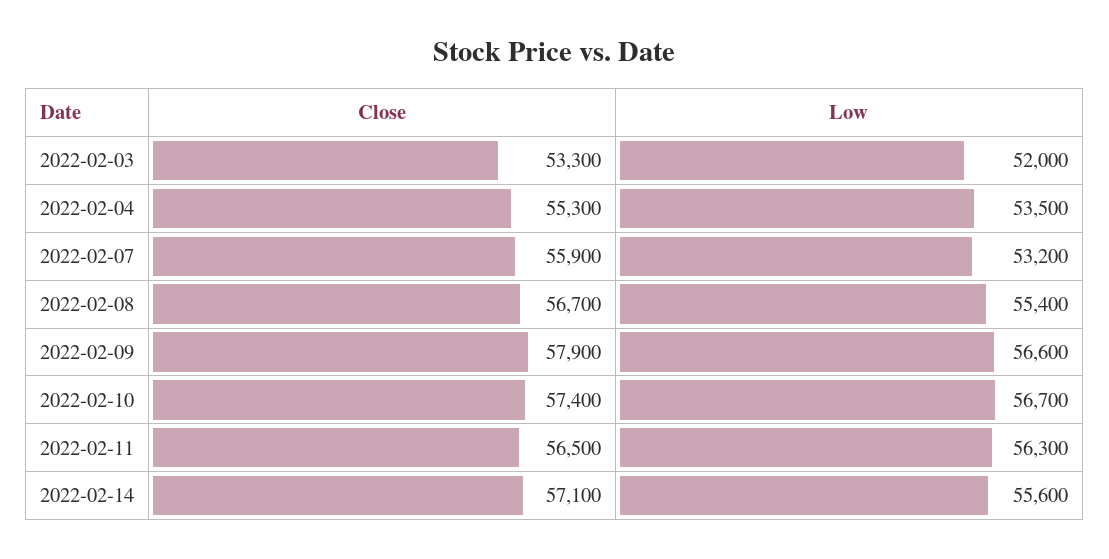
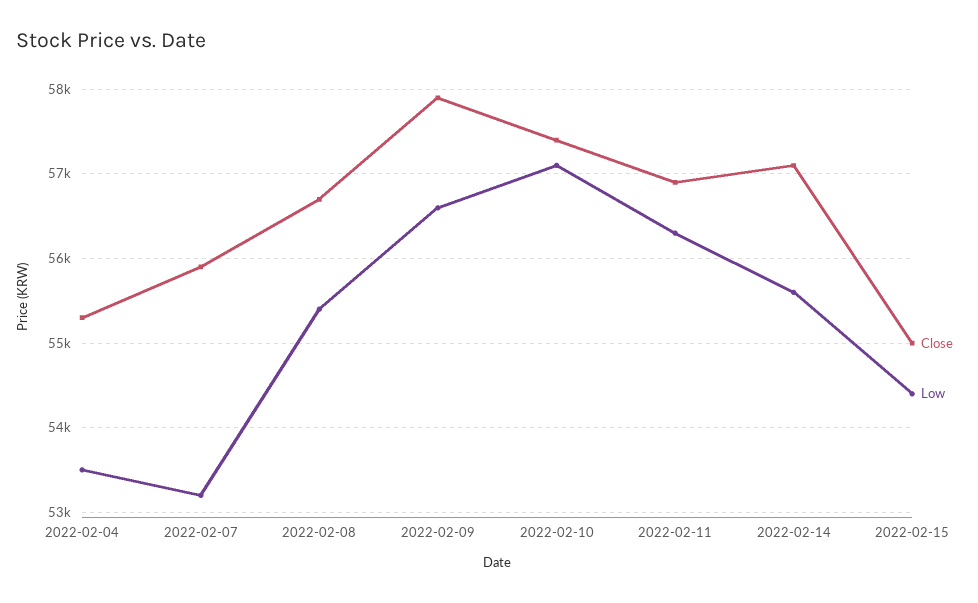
Close, 2022-02-03: 53300 -> none
Low, 2022-02-03: 52000 -> none
Low, 2022-02-10: 56700 -> 57100
Close, 2022-02-11: 56500 -> 56900
Close, 2022-02-15: none -> 55000
Low, 2022-02-15: none -> 54400

